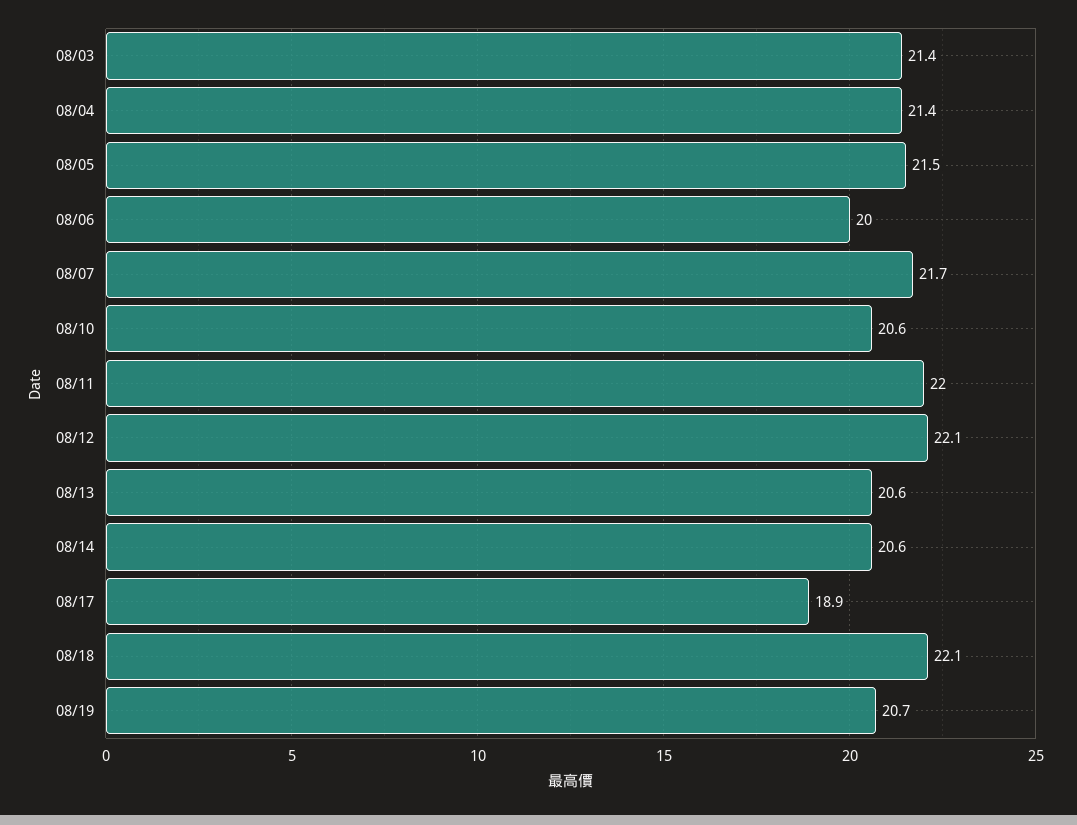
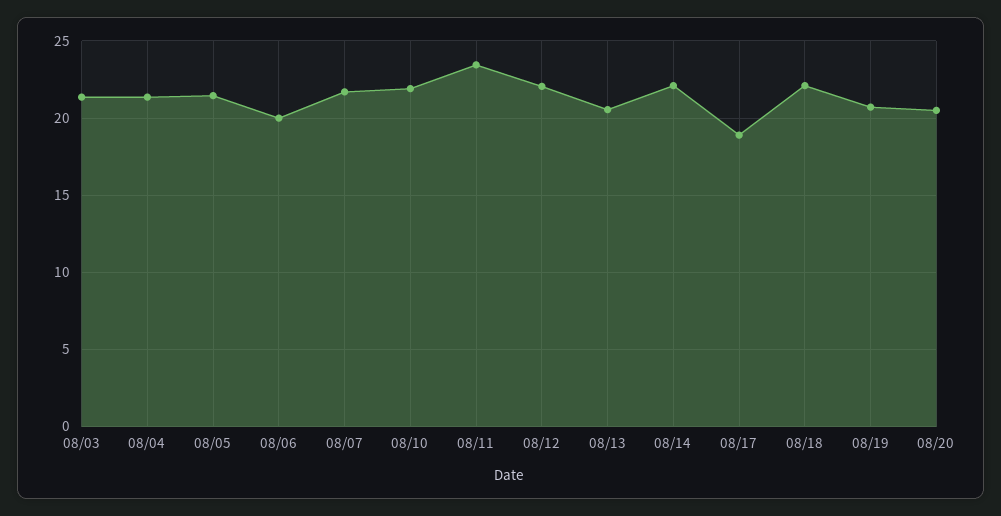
08/10: 20.6 -> 22
08/11: 22 -> 23.5
08/14: 20.6 -> 22
08/20: none -> 20.5

